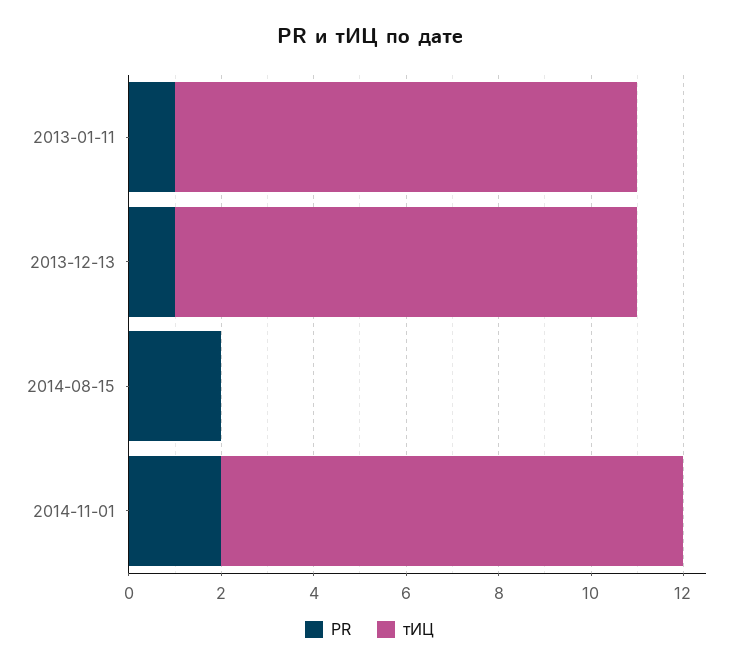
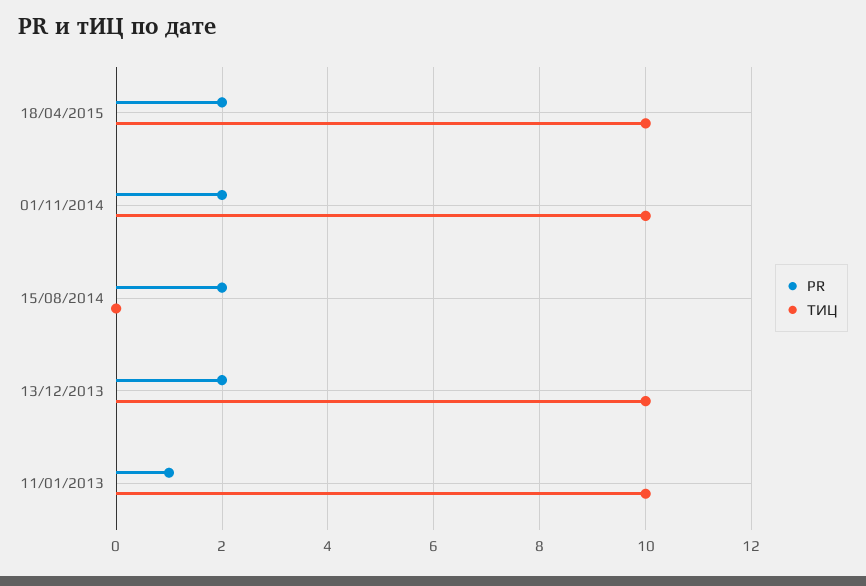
PR, 2013-12-13: 1 -> 2
PR, 18/04/2015: none -> 2
тИЦ, 18/04/2015: none -> 10

